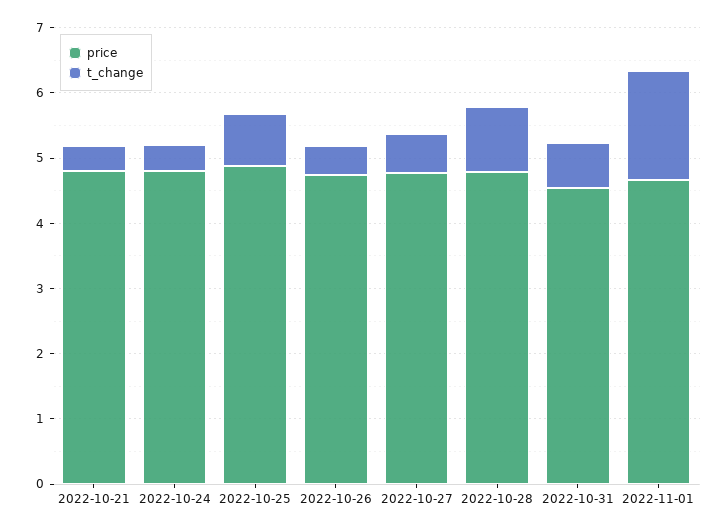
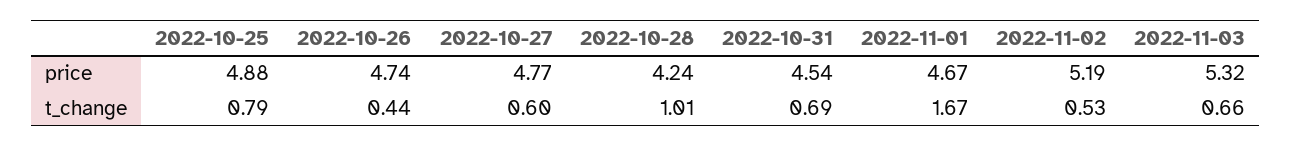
price, 2022-10-21: 4.8 -> none
t_change, 2022-10-21: 0.4 -> none
price, 2022-10-24: 4.8 -> none
t_change, 2022-10-24: 0.4 -> none
price, 2022-10-28: 4.8 -> 4.24
price, 2022-11-02: none -> 5.19
price, 2022-11-03: none -> 5.32
t_change, 2022-11-02: none -> 0.53
t_change, 2022-11-03: none -> 0.66

